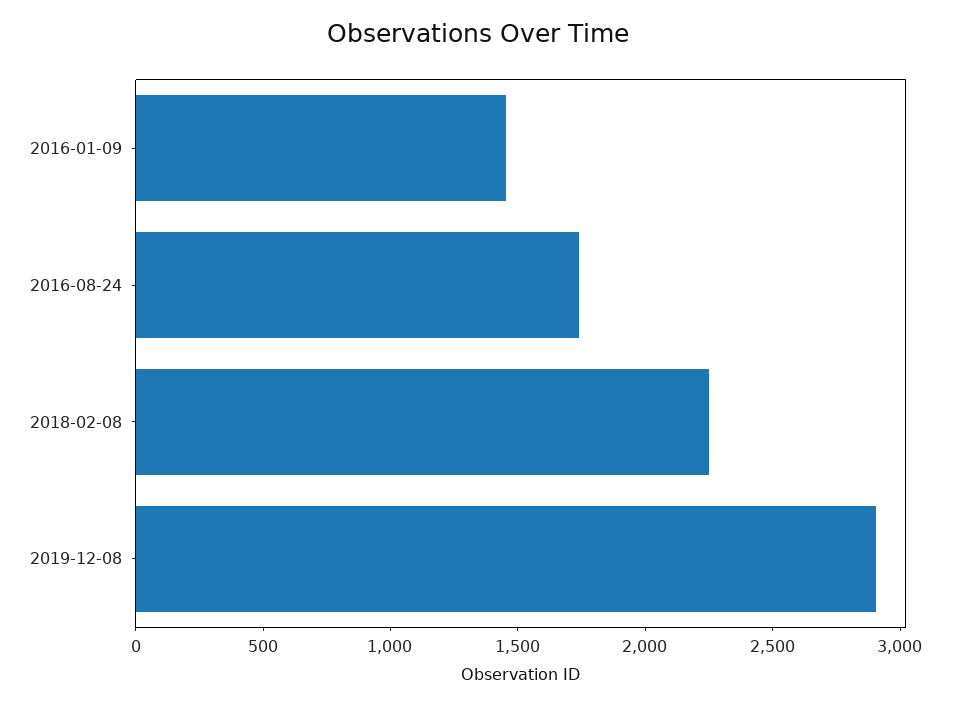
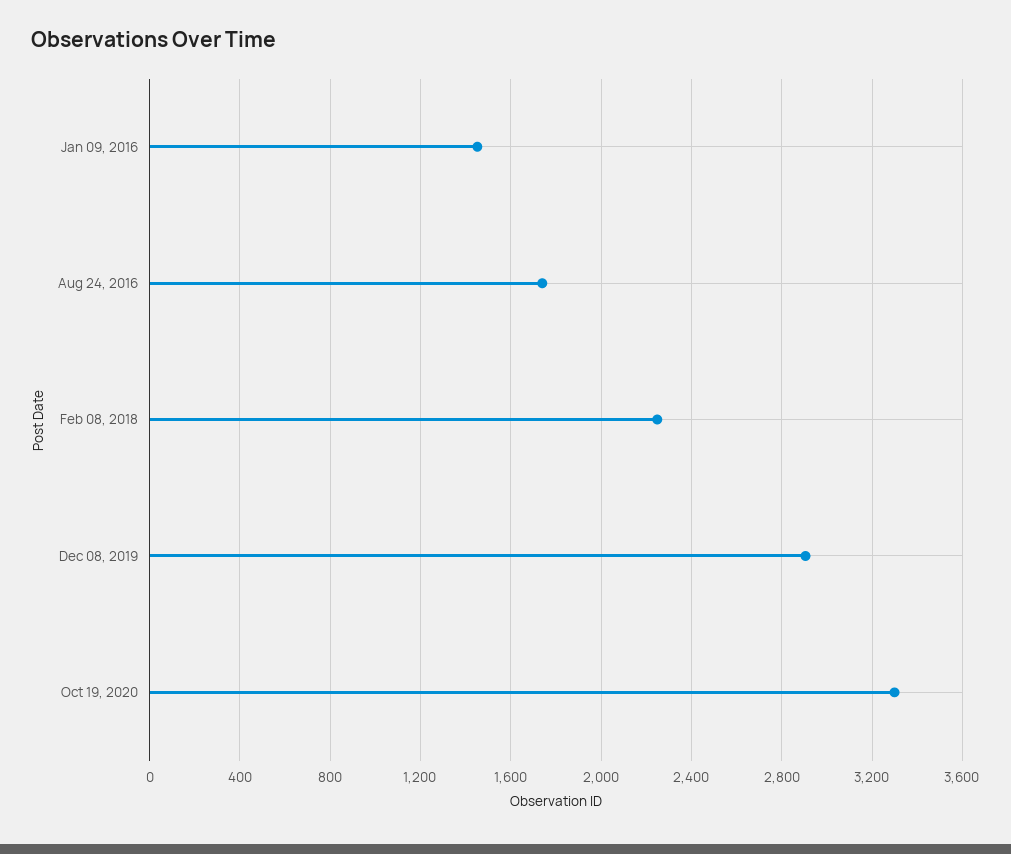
Oct 19, 2020: none -> 3300

